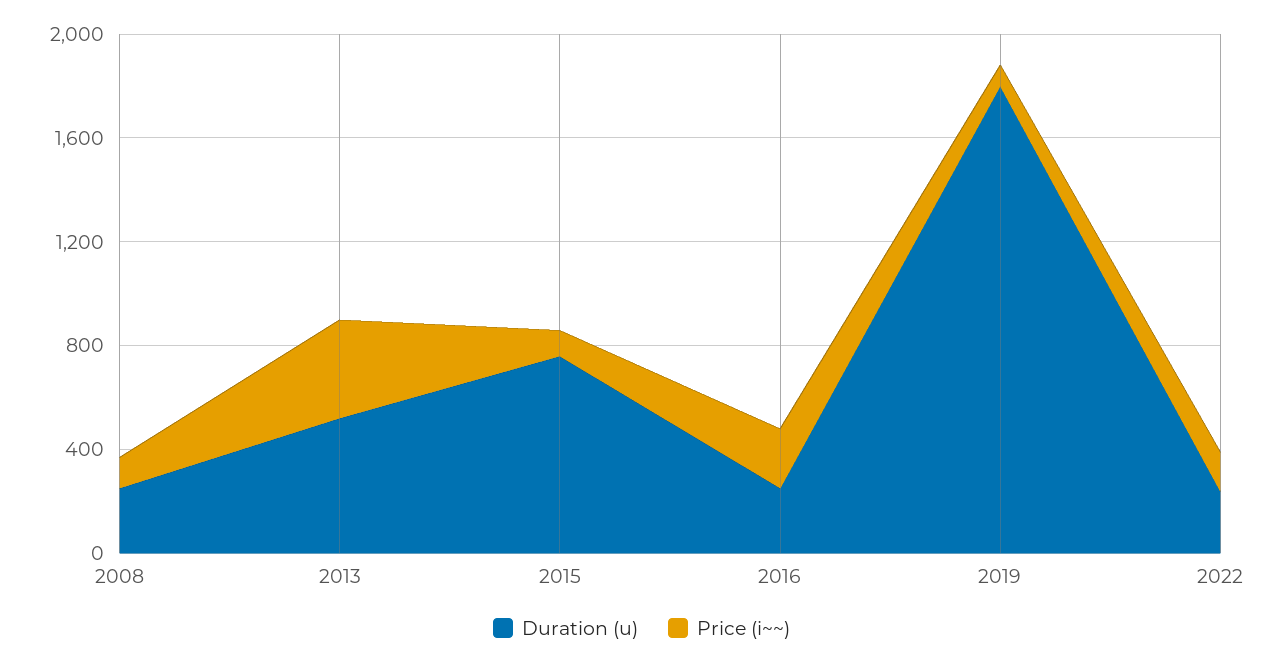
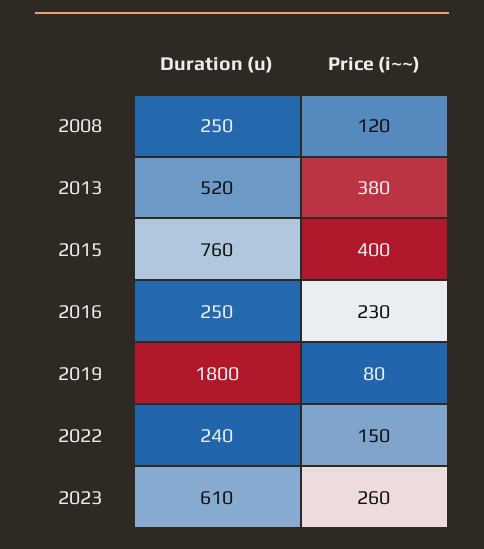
Price (i~~), 2015: 100 -> 400
Duration (u), 2023: none -> 610
Price (i~~), 2023: none -> 260

